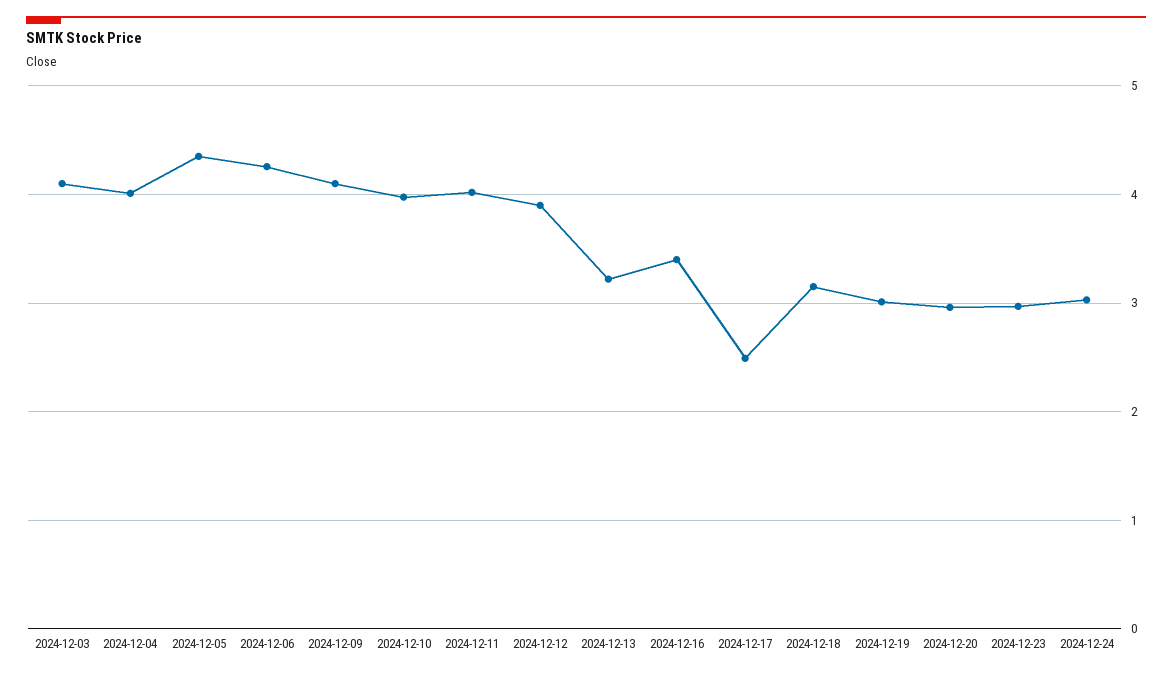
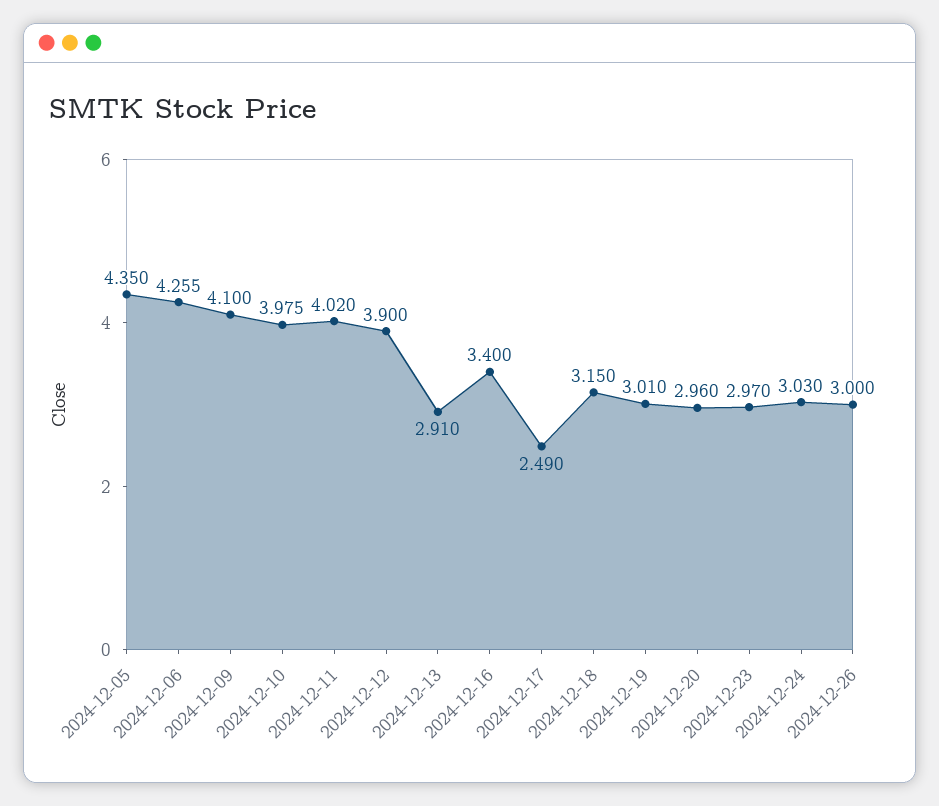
2024-12-03: 4.1 -> none
2024-12-04: 4 -> none
2024-12-13: 3.2 -> 2.91
2024-12-26: none -> 3

